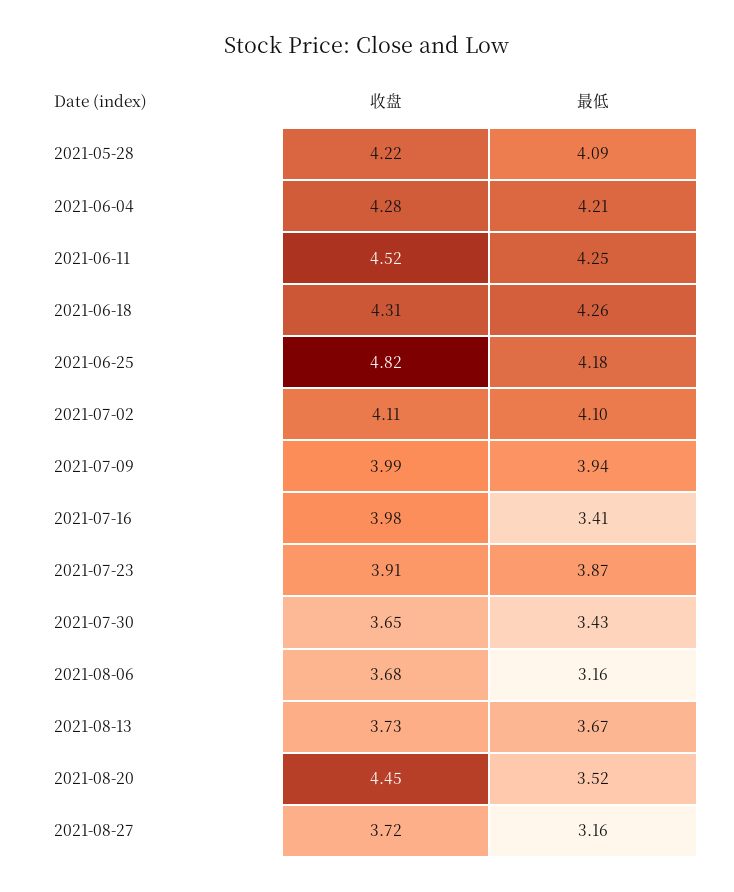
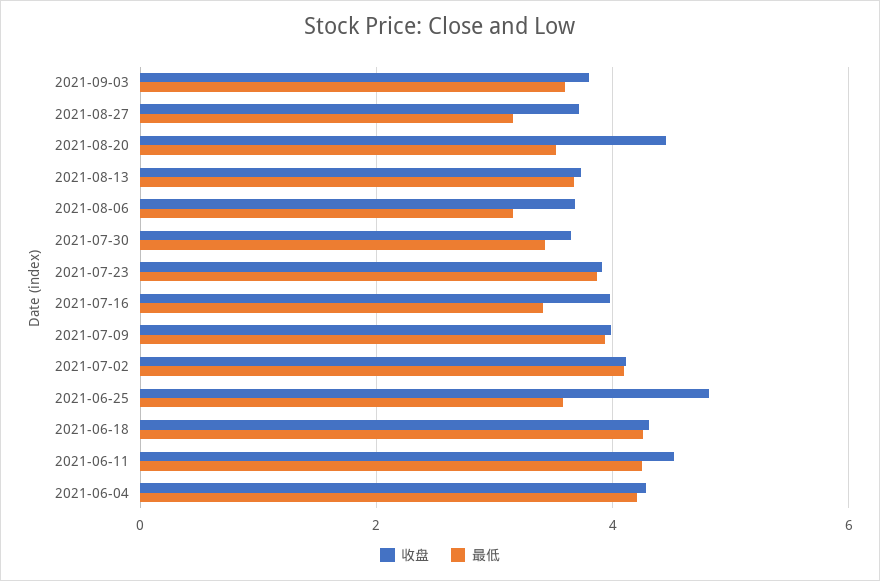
收盘, 2021-05-28: 4.22 -> none
最低, 2021-05-28: 4.09 -> none
最低, 2021-06-25: 4.18 -> 3.6
收盘, 2021-09-03: none -> 3.8
最低, 2021-09-03: none -> 3.6

